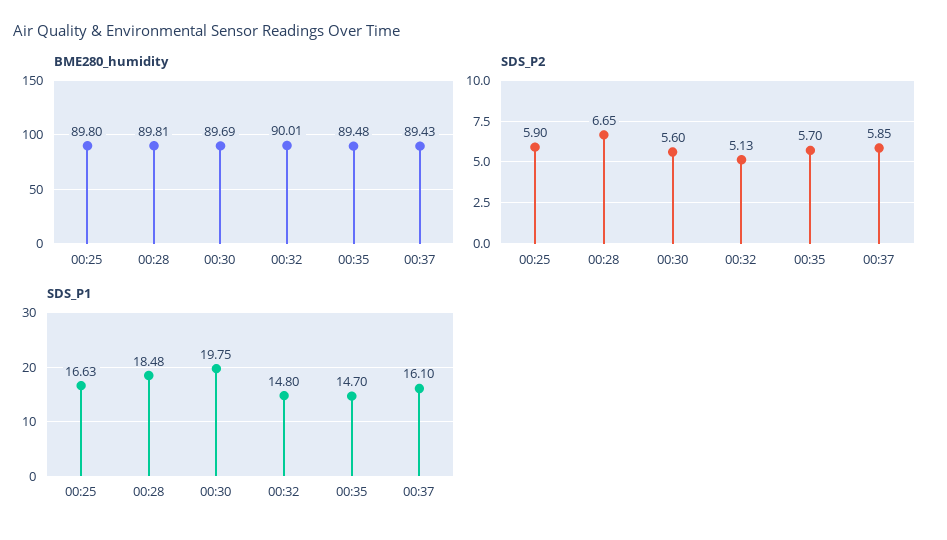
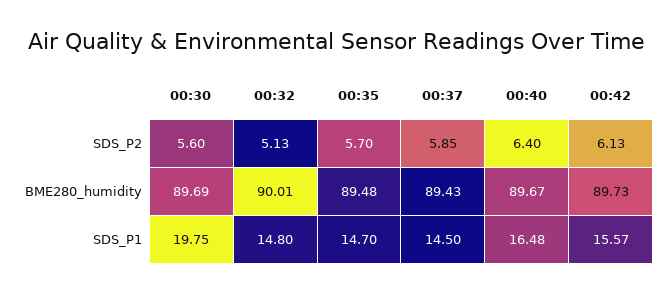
BME280_humidity, 00:25: 89.8 -> none
BME280_humidity, 00:28: 89.81 -> none
SDS_P2, 00:25: 5.9 -> none
SDS_P2, 00:28: 6.65 -> none
SDS_P1, 00:25: 16.63 -> none
SDS_P1, 00:28: 18.48 -> none
SDS_P1, 00:37: 16.1 -> 14.5
SDS_P2, 00:40: none -> 6.4
SDS_P2, 00:42: none -> 6.13
BME280_humidity, 00:40: none -> 89.67
BME280_humidity, 00:42: none -> 89.73
SDS_P1, 00:40: none -> 16.48
SDS_P1, 00:42: none -> 15.57

